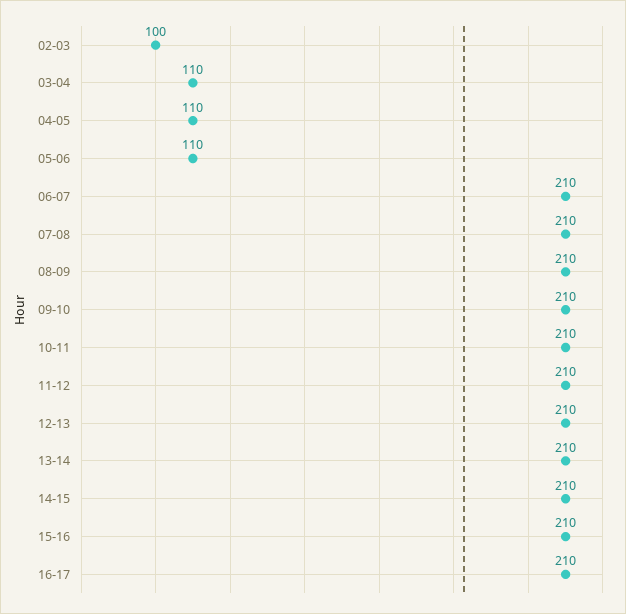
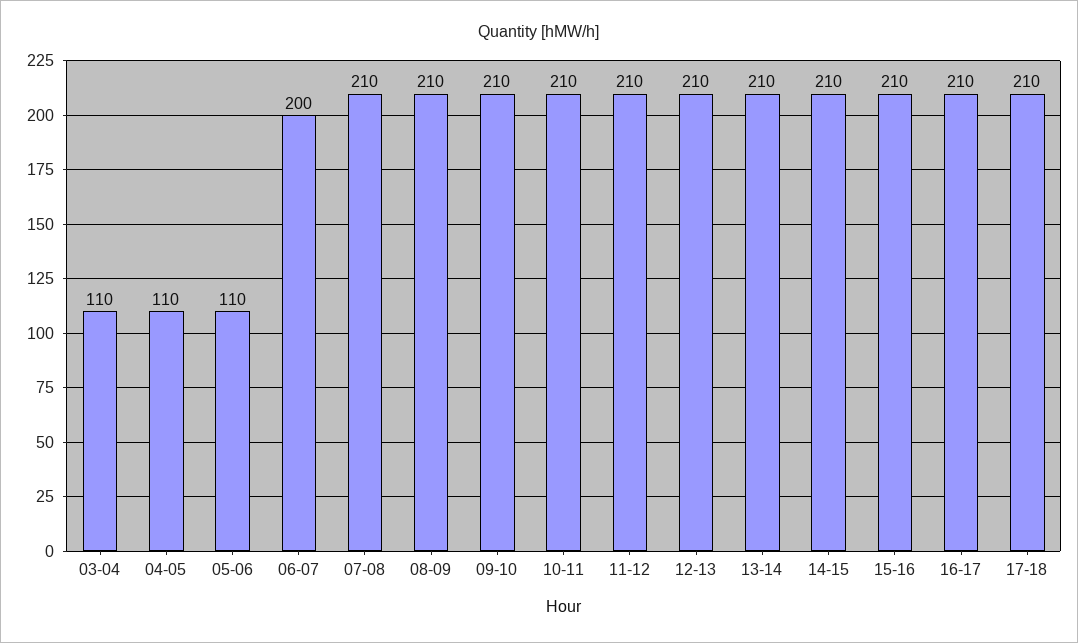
02-03: 100 -> none
06-07: 210 -> 200
17-18: none -> 210

